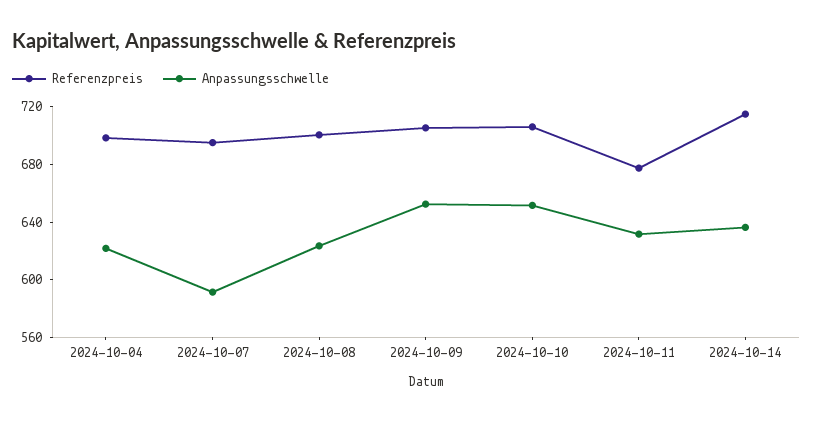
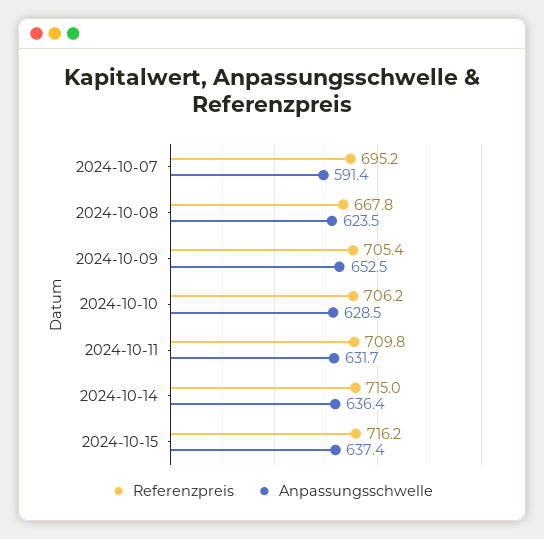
Referenzpreis, 2024-10-04: 700 -> none
Anpassungsschwelle, 2024-10-04: 620 -> none
Referenzpreis, 2024-10-08: 700 -> 667.8
Anpassungsschwelle, 2024-10-10: 650 -> 628.5
Referenzpreis, 2024-10-11: 680 -> 709.8
Referenzpreis, 2024-10-15: none -> 716.2
Anpassungsschwelle, 2024-10-15: none -> 637.4

